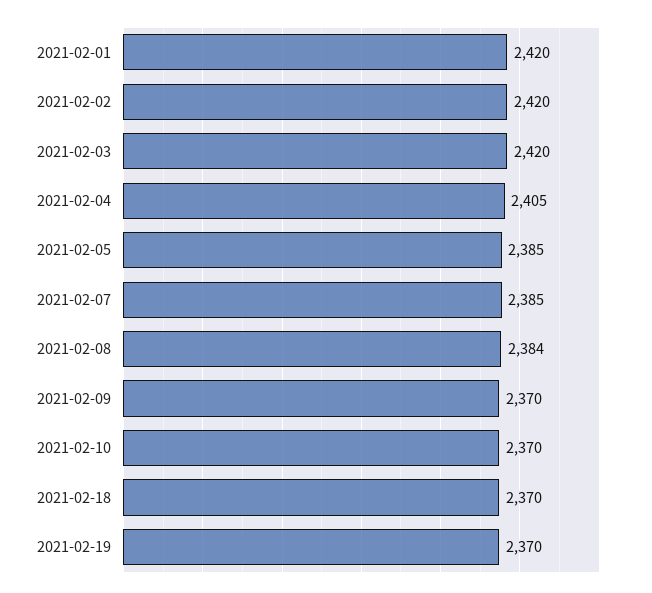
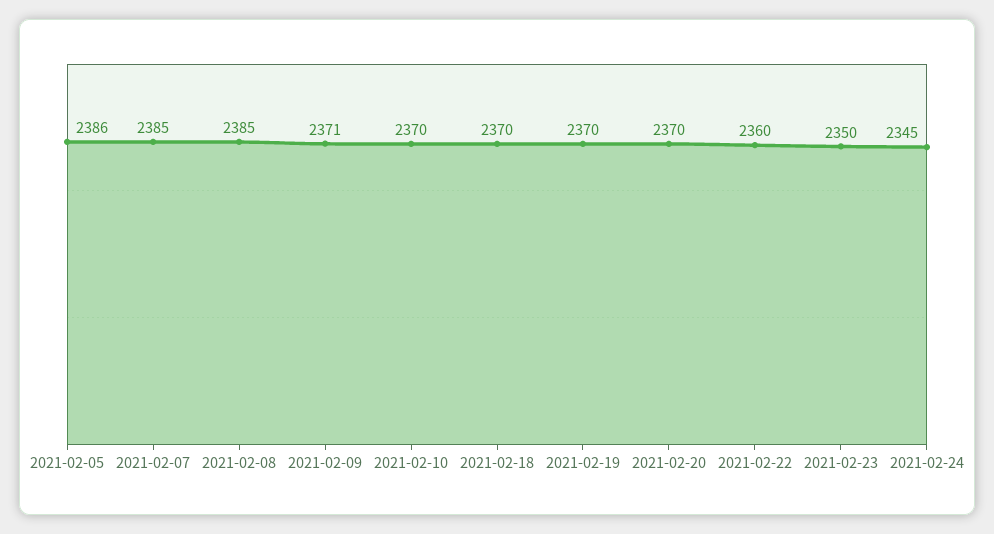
2021-02-01: 2420 -> none
2021-02-02: 2420 -> none
2021-02-03: 2420 -> none
2021-02-04: 2405 -> none
2021-02-05: 2385 -> 2386
2021-02-08: 2384 -> 2385
2021-02-09: 2370 -> 2371
2021-02-20: none -> 2370
2021-02-22: none -> 2360
2021-02-23: none -> 2350
2021-02-24: none -> 2345

